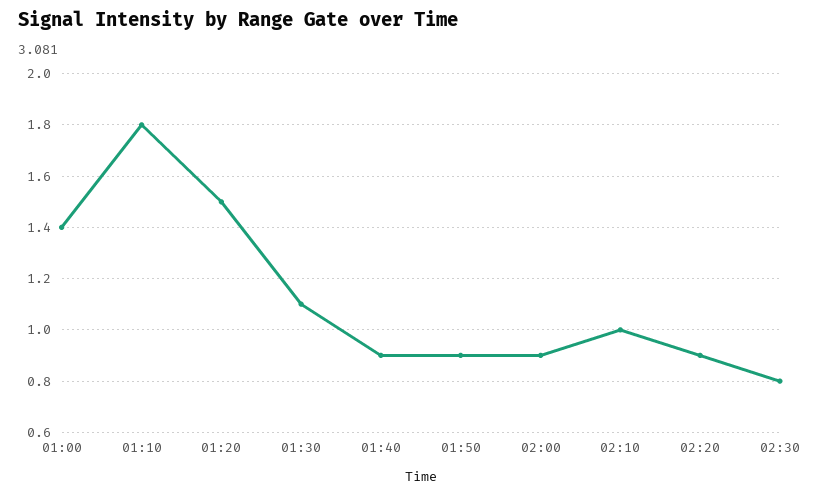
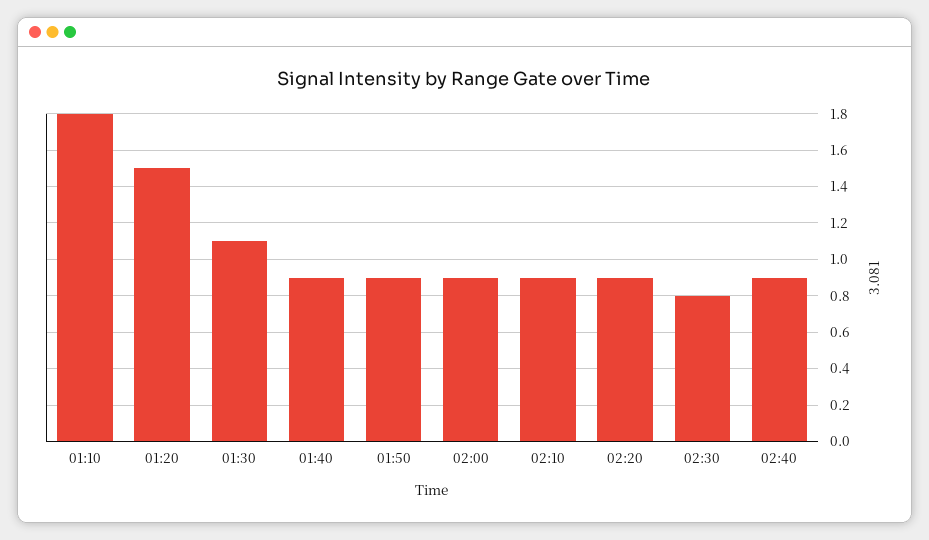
01:00: 1.4 -> none
02:10: 1 -> 0.9
02:40: none -> 0.9

